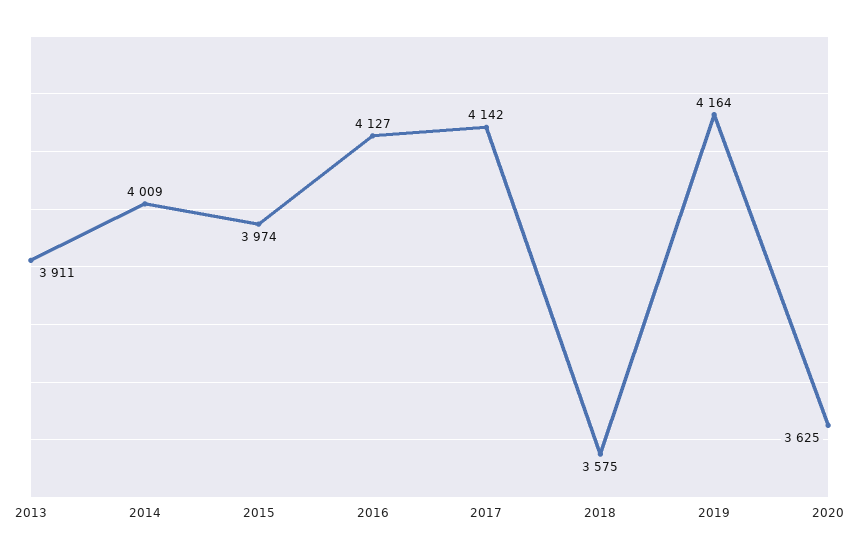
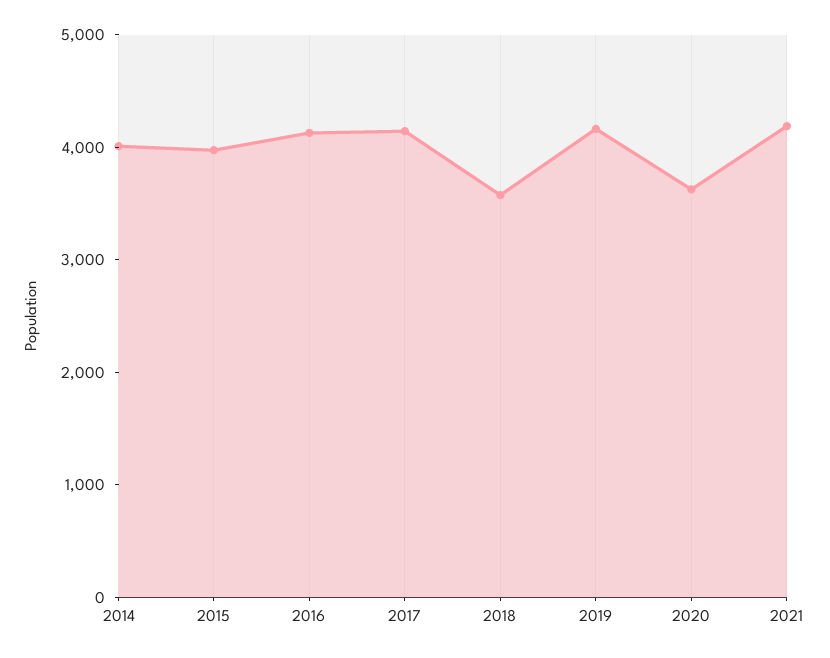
2013: 3911 -> none
2021: none -> 4200

